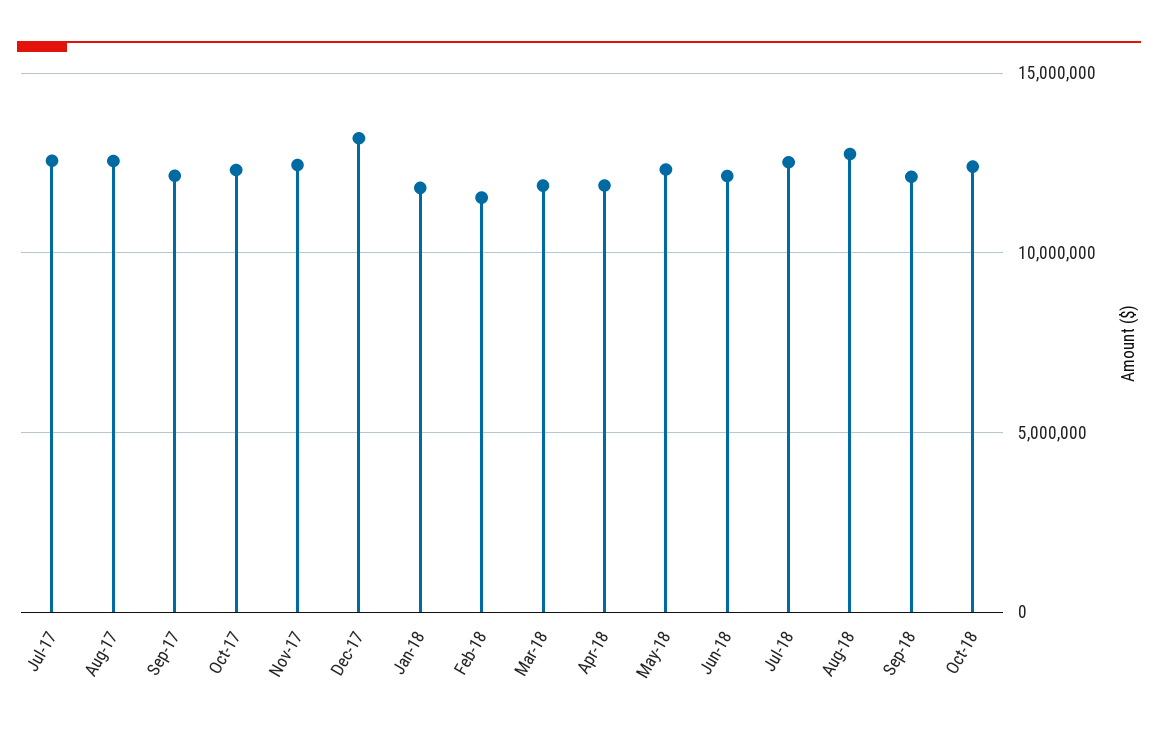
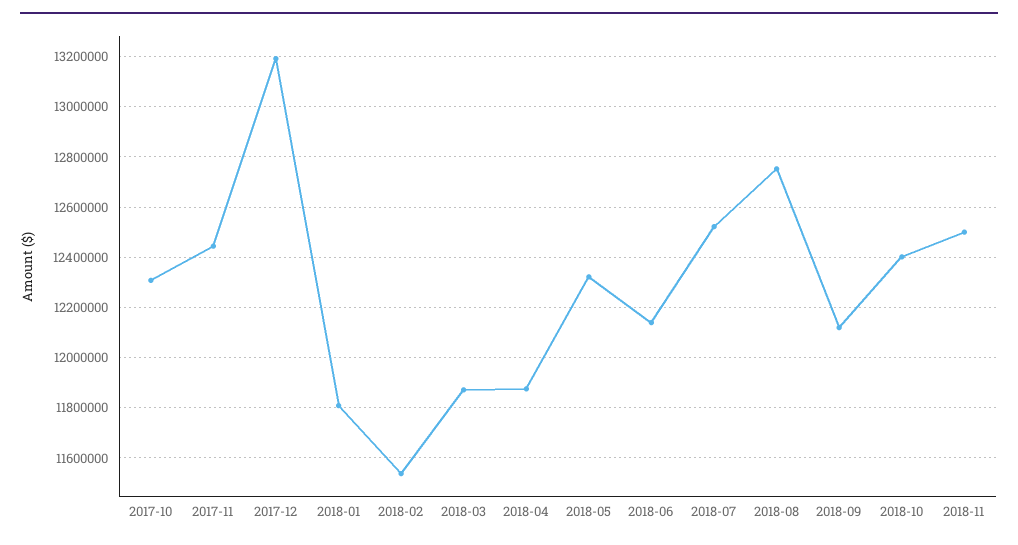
Jul-17: 12500000 -> none
Aug-17: 12500000 -> none
Sep-17: 12000000 -> none
2018-11: none -> 12500000

